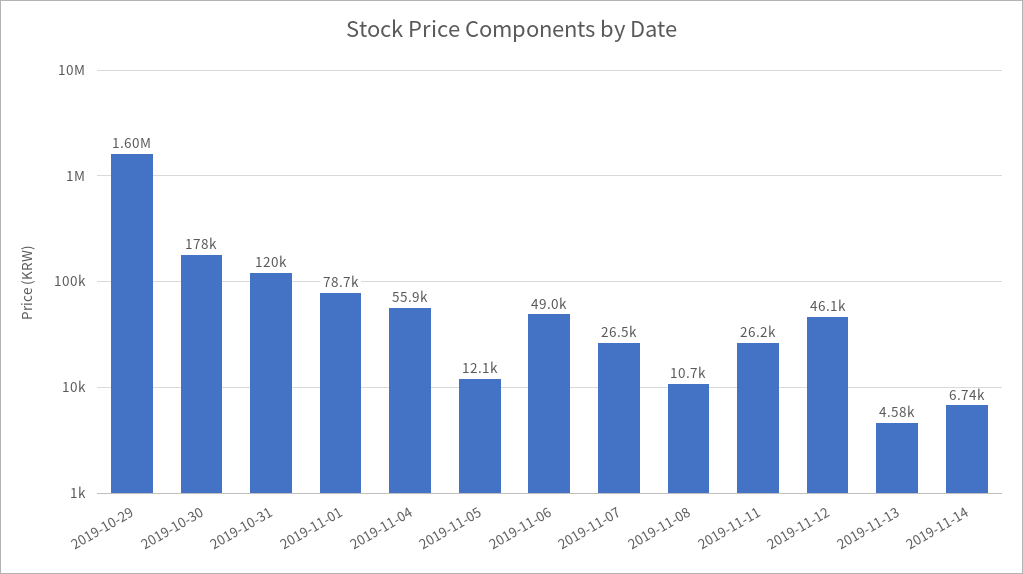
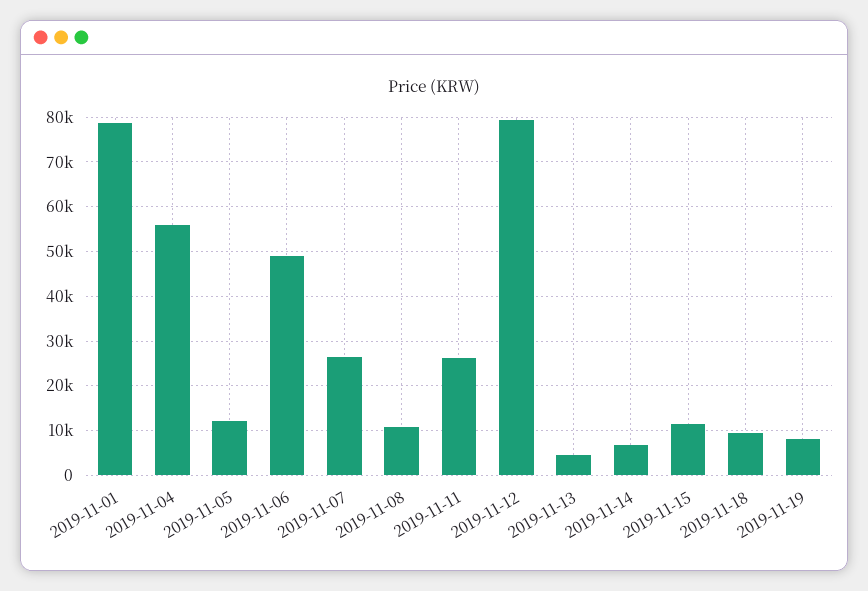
2019-10-29: 1600000 -> none
2019-10-30: 178000 -> none
2019-10-31: 120000 -> none
2019-11-12: 46100 -> 80000
2019-11-15: none -> 12000
2019-11-18: none -> 10000
2019-11-19: none -> 8000

